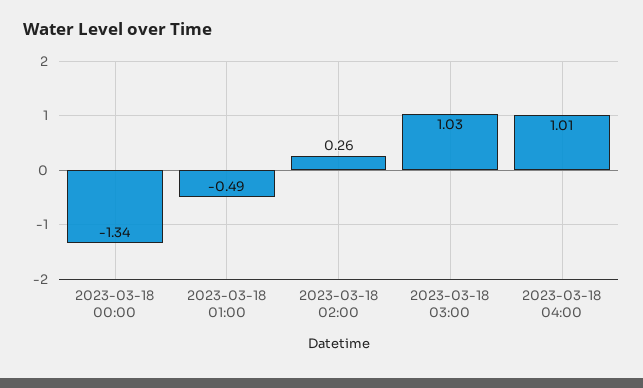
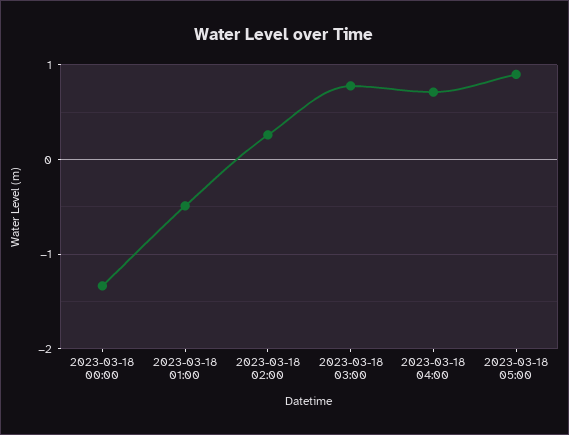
2023-03-18 03:00: 1.03 -> 0.8
2023-03-18 04:00: 1.01 -> 0.7
2023-03-18 05:00: none -> 0.9

